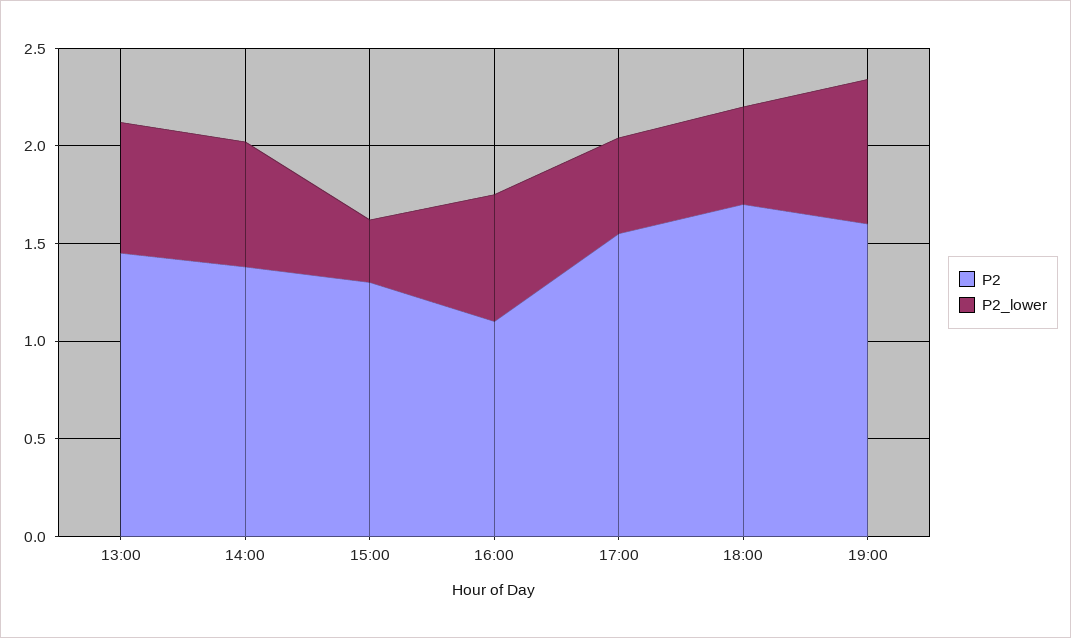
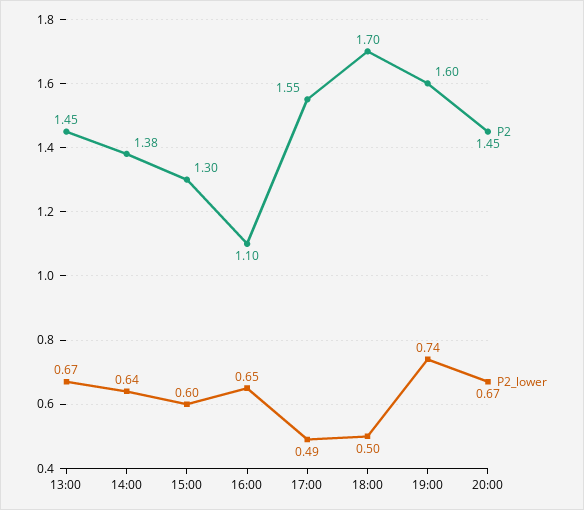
P2_lower, 15:00: 0.3 -> 0.6
P2, 20:00: none -> 1.45
P2_lower, 20:00: none -> 0.67

